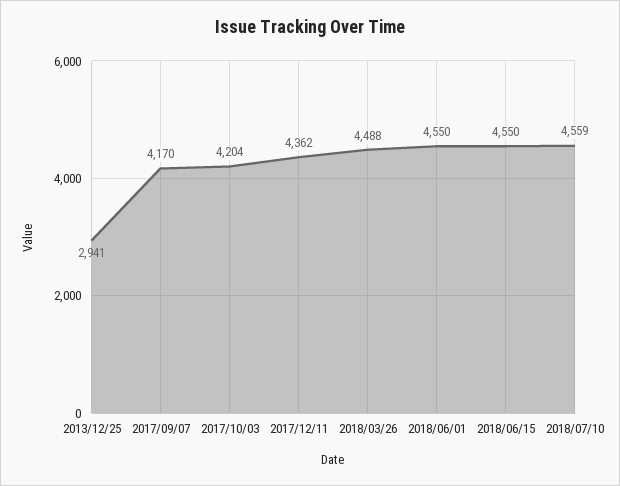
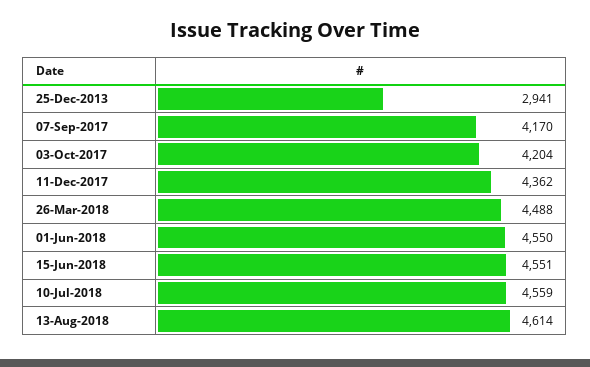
2018/06/15: 4550 -> 4551
13-Aug-2018: none -> 4614

